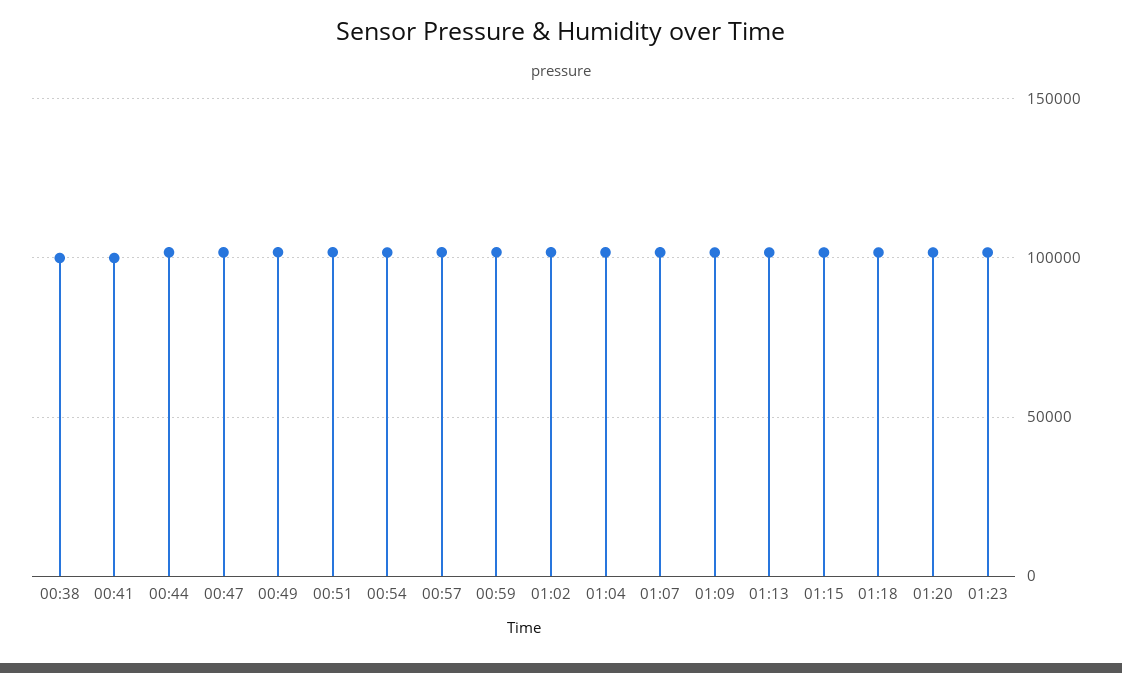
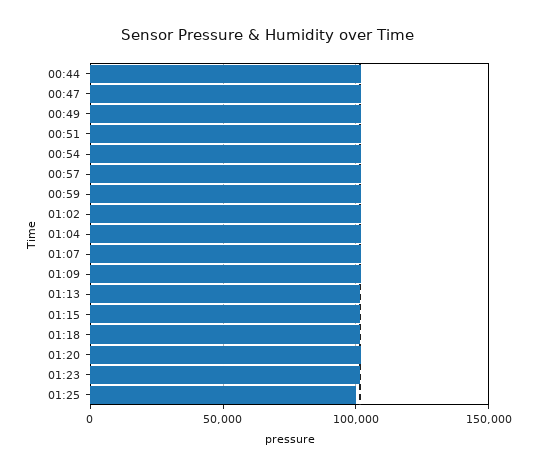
00:38: 100000 -> none
00:41: 100000 -> none
01:25: none -> 100000

